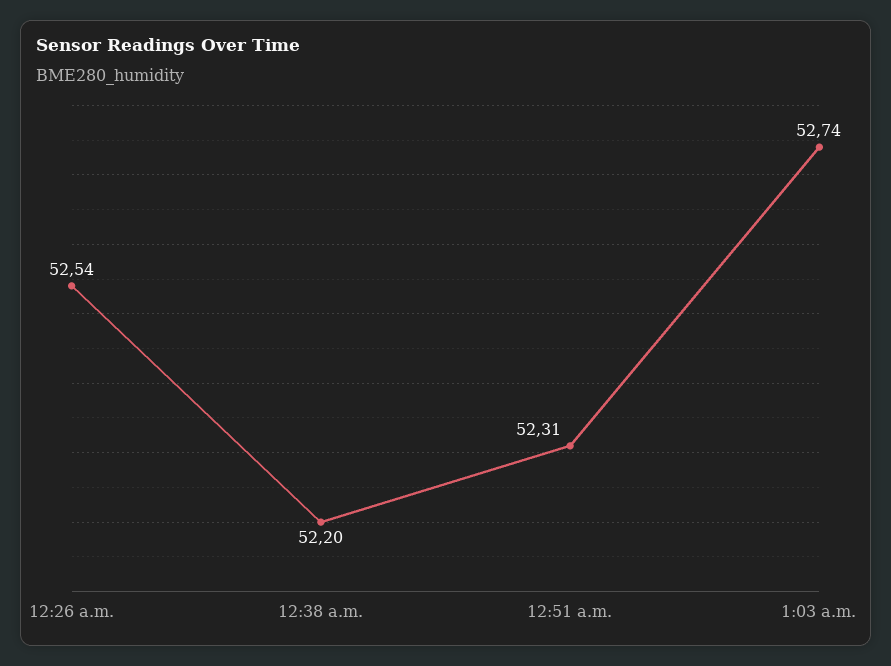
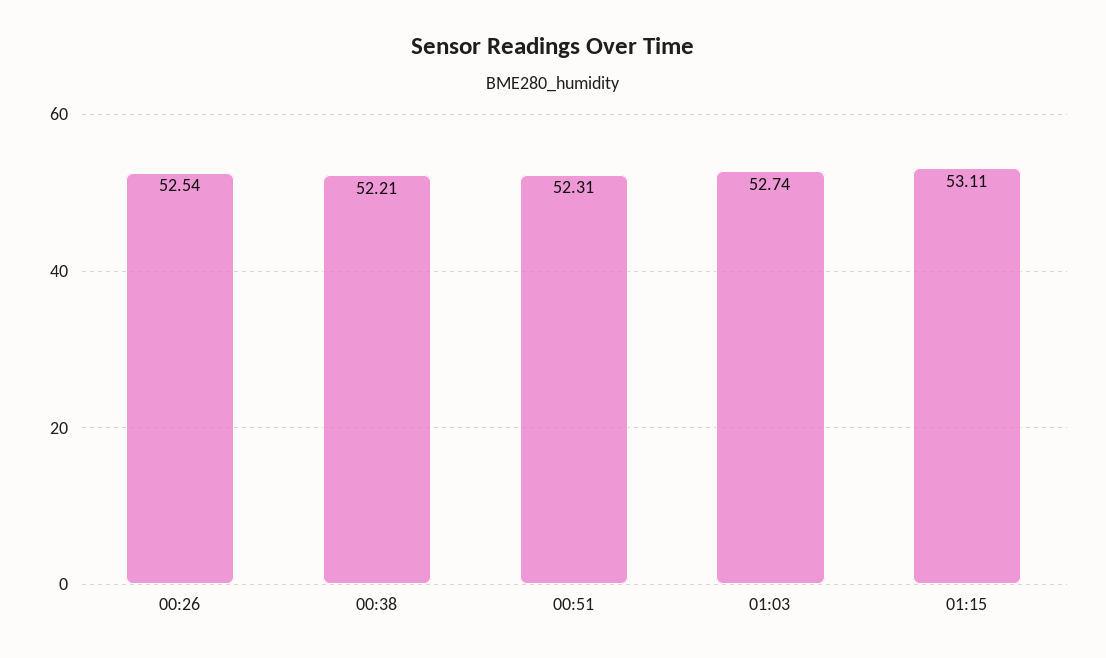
12:38 a.m.: 52.2 -> 52.21
01:15: none -> 53.11

